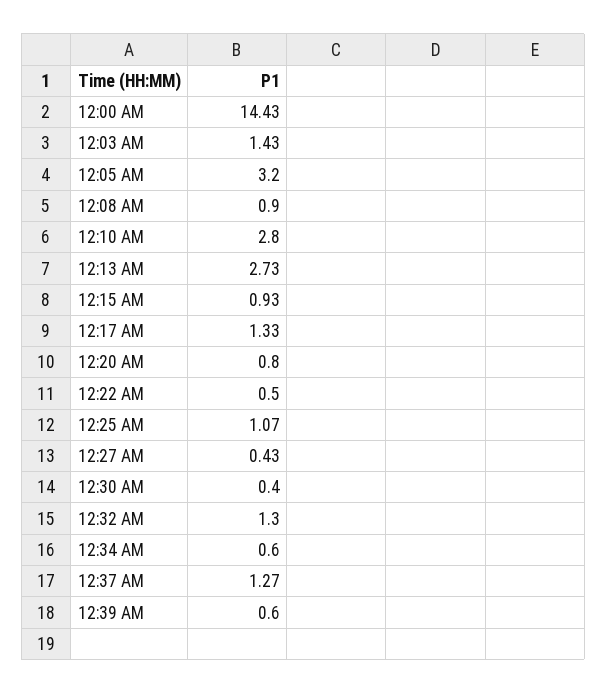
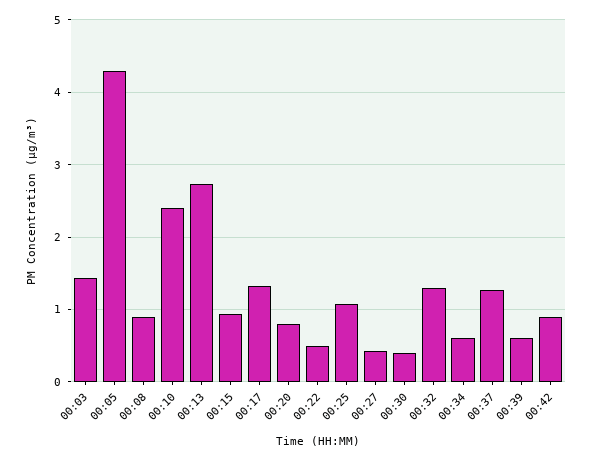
12:00 AM: 14.43 -> none
12:05 AM: 3.2 -> 4.3
12:10 AM: 2.8 -> 2.4
00:42: none -> 0.9

